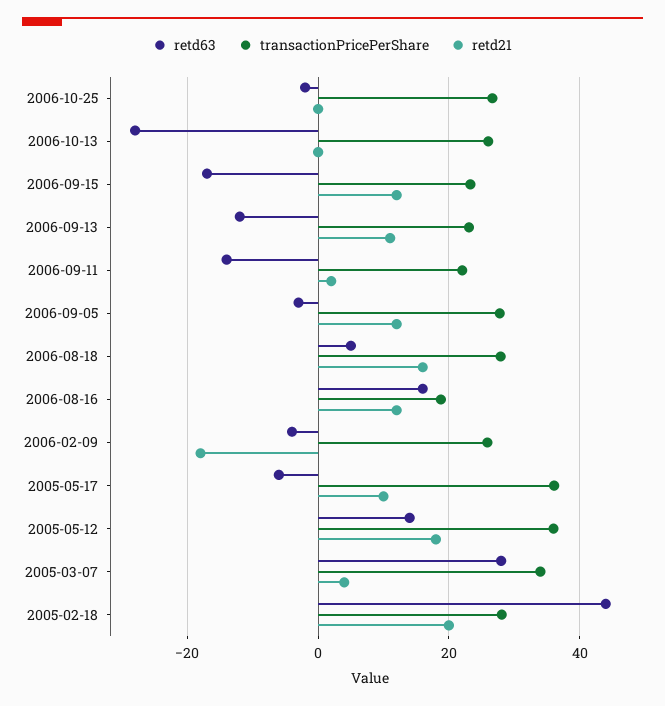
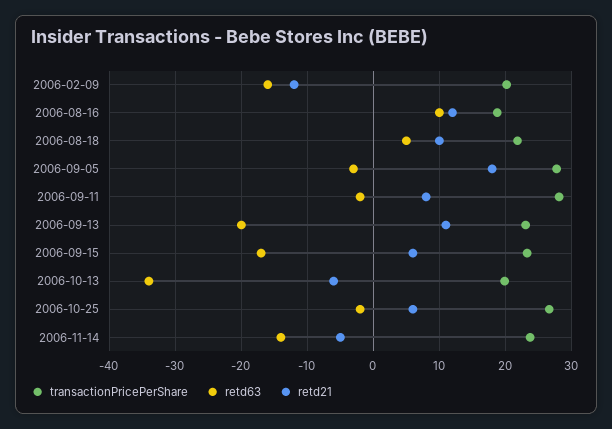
retd21, 2006-10-25: 0 -> 6
retd63, 2006-10-13: -28 -> -34
transactionPricePerShare, 2006-10-13: 26 -> 20
retd21, 2006-10-13: 0 -> -6
retd21, 2006-09-15: 12 -> 6
retd63, 2006-09-13: -12 -> -20
retd63, 2006-09-11: -14 -> -2
transactionPricePerShare, 2006-09-11: 22 -> 28
retd21, 2006-09-11: 2 -> 8
retd21, 2006-09-05: 12 -> 18
transactionPricePerShare, 2006-08-18: 28 -> 22
retd21, 2006-08-18: 16 -> 10
retd63, 2006-08-16: 16 -> 10
retd63, 2006-02-09: -4 -> -16
transactionPricePerShare, 2006-02-09: 26 -> 20
retd21, 2006-02-09: -18 -> -12
retd63, 2005-05-17: -6 -> none
transactionPricePerShare, 2005-05-17: 36 -> none
retd21, 2005-05-17: 10 -> none
retd63, 2005-05-12: 14 -> none
transactionPricePerShare, 2005-05-12: 36 -> none
retd21, 2005-05-12: 18 -> none
retd63, 2005-03-07: 28 -> none
transactionPricePerShare, 2005-03-07: 34 -> none
retd21, 2005-03-07: 4 -> none
retd63, 2005-02-18: 44 -> none
transactionPricePerShare, 2005-02-18: 28 -> none
retd21, 2005-02-18: 20 -> none
transactionPricePerShare, 2006-11-14: none -> 24
retd63, 2006-11-14: none -> -14
retd21, 2006-11-14: none -> -5

